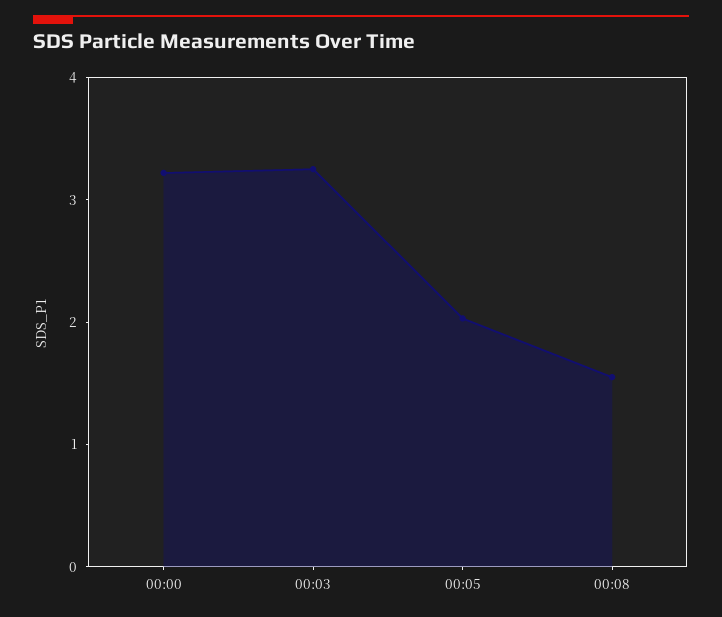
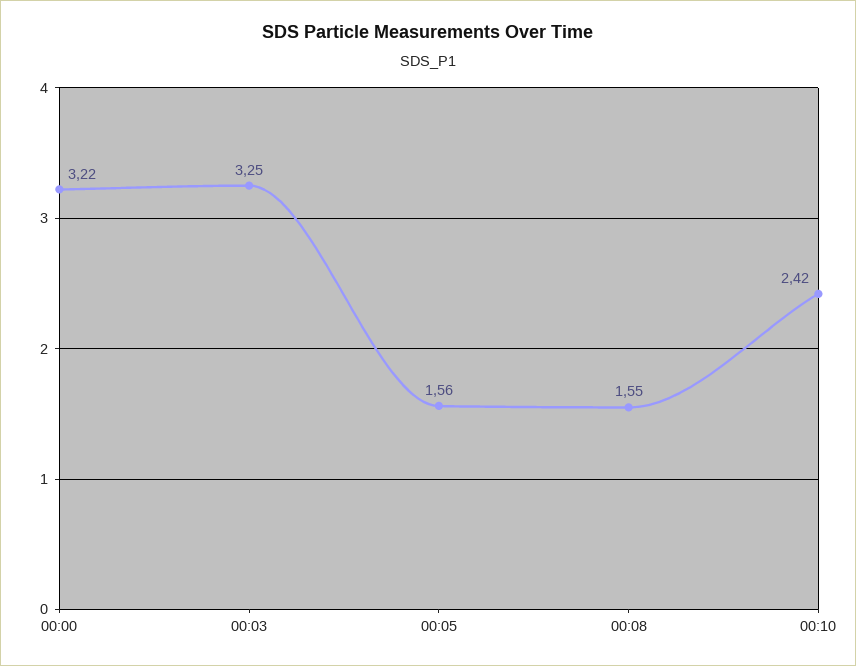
00:05: 2 -> 1.56
00:10: none -> 2.42

